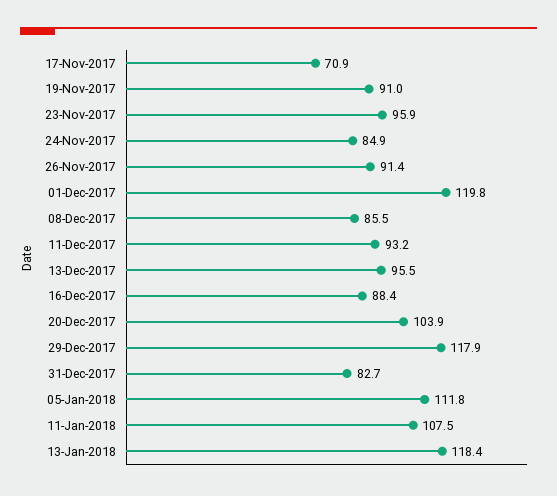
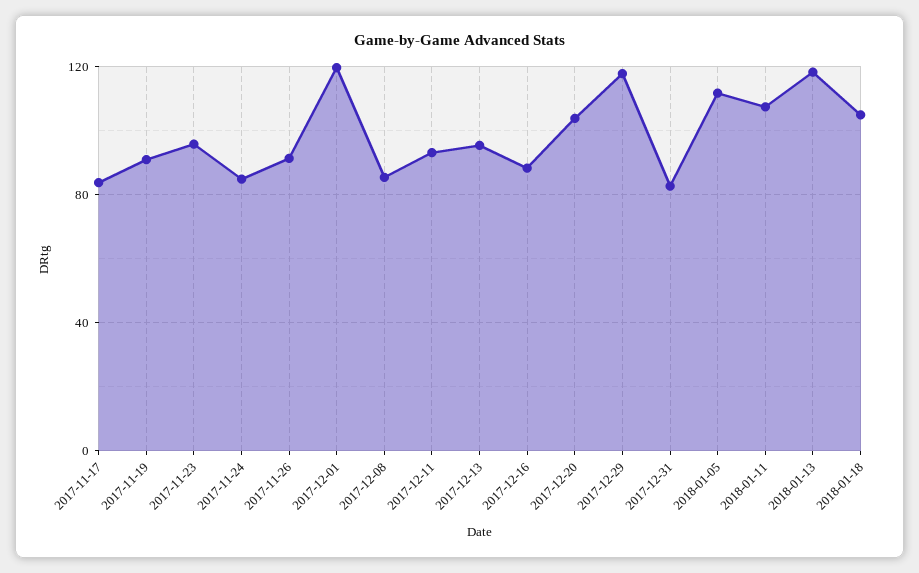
17-Nov-2017: 70.9 -> 85
2018-01-18: none -> 105

